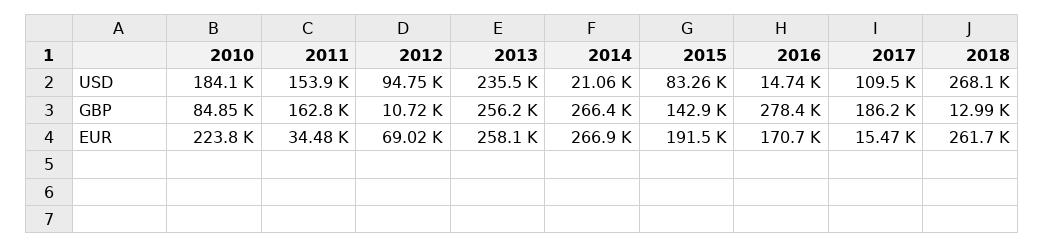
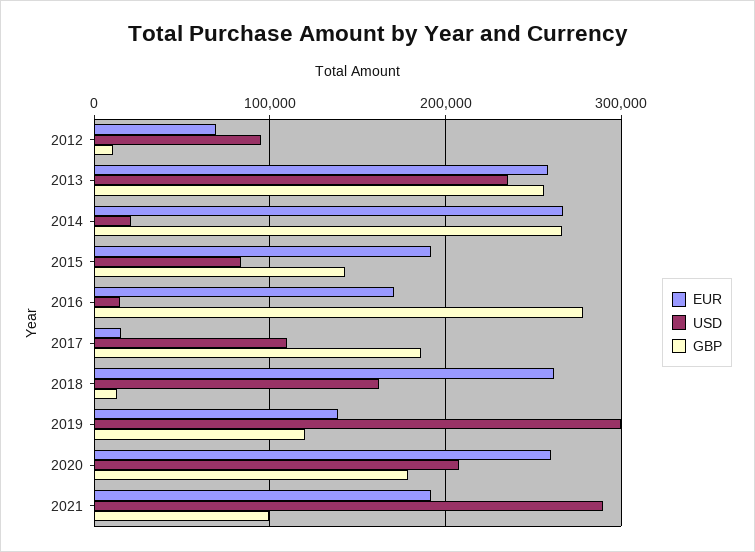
USD, 2010: 184100 -> none
USD, 2011: 153900 -> none
USD, 2018: 268100 -> 160000
GBP, 2010: 84850 -> none
GBP, 2011: 162800 -> none
EUR, 2010: 223800 -> none
EUR, 2011: 34480 -> none
EUR, 2019: none -> 140000
USD, 2019: none -> 300000
GBP, 2019: none -> 120000
EUR, 2020: none -> 260000
USD, 2020: none -> 210000
GBP, 2020: none -> 180000
EUR, 2021: none -> 190000
USD, 2021: none -> 290000
GBP, 2021: none -> 100000

